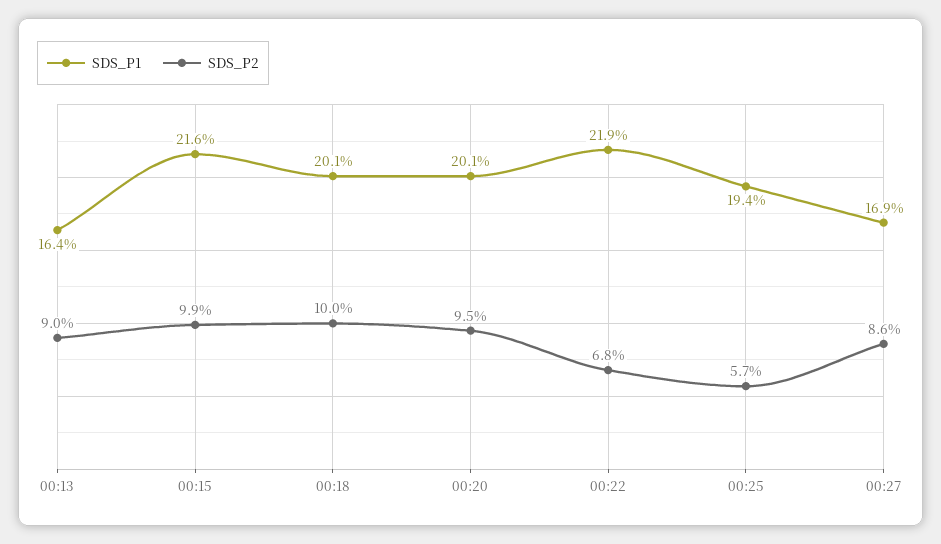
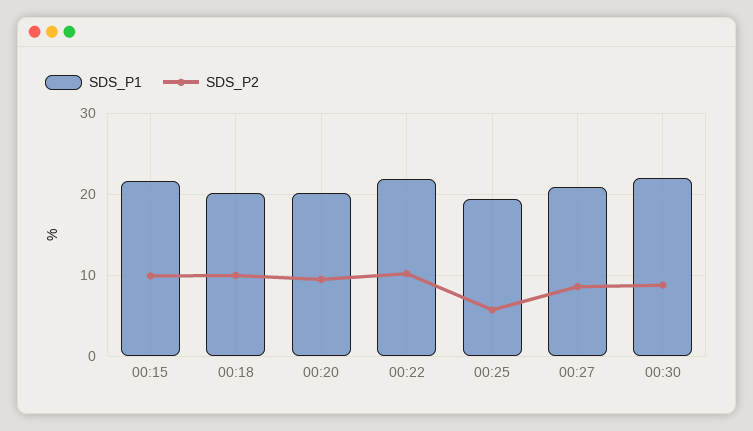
SDS_P1, 00:13: 16.4 -> none
SDS_P2, 00:13: 9 -> none
SDS_P2, 00:22: 6.8 -> 10
SDS_P1, 00:27: 16.9 -> 21
SDS_P1, 00:30: none -> 22
SDS_P2, 00:30: none -> 9

